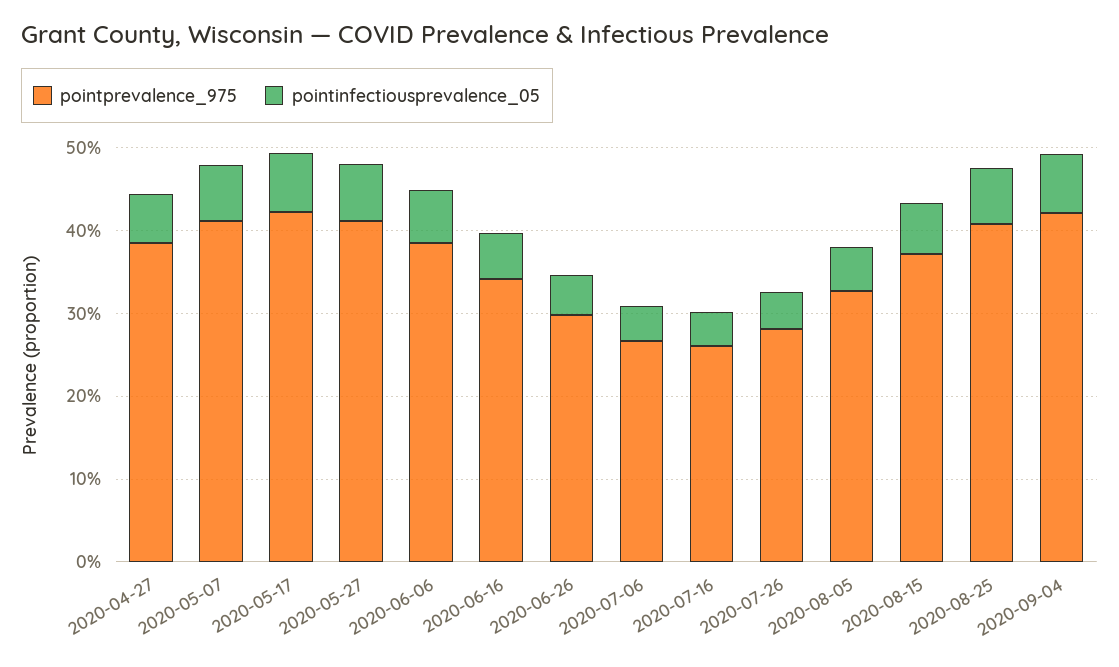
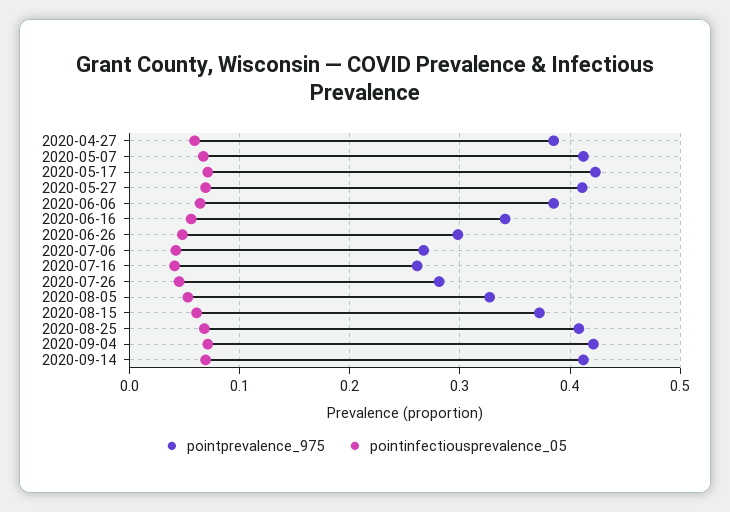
pointprevalence_975, 2020-09-14: none -> 0.41
pointinfectiousprevalence_05, 2020-09-14: none -> 0.07

